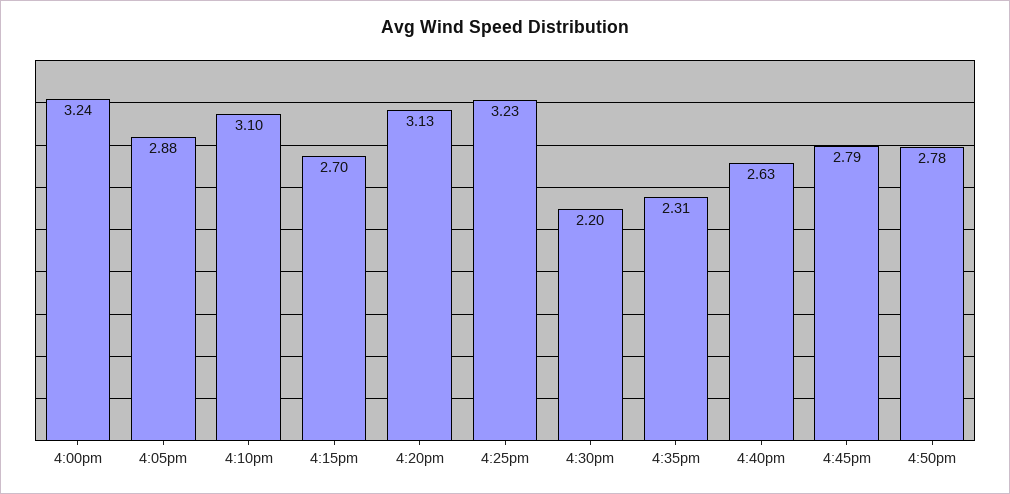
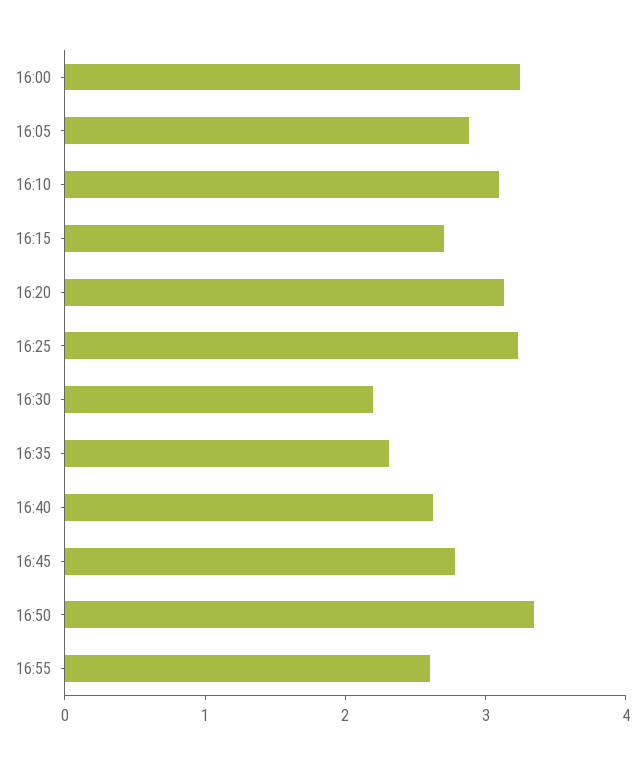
4:50pm: 2.78 -> 3.4
16:55: none -> 2.6

